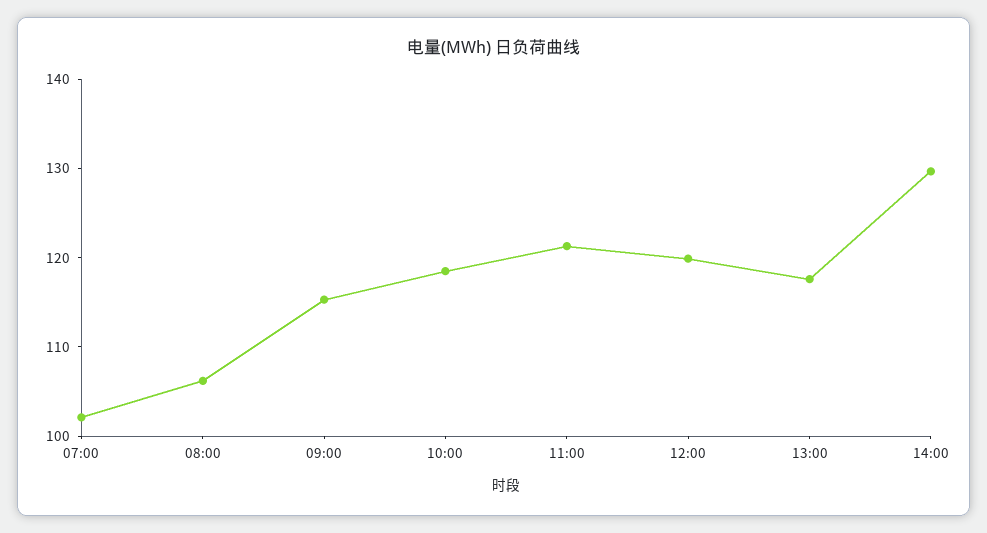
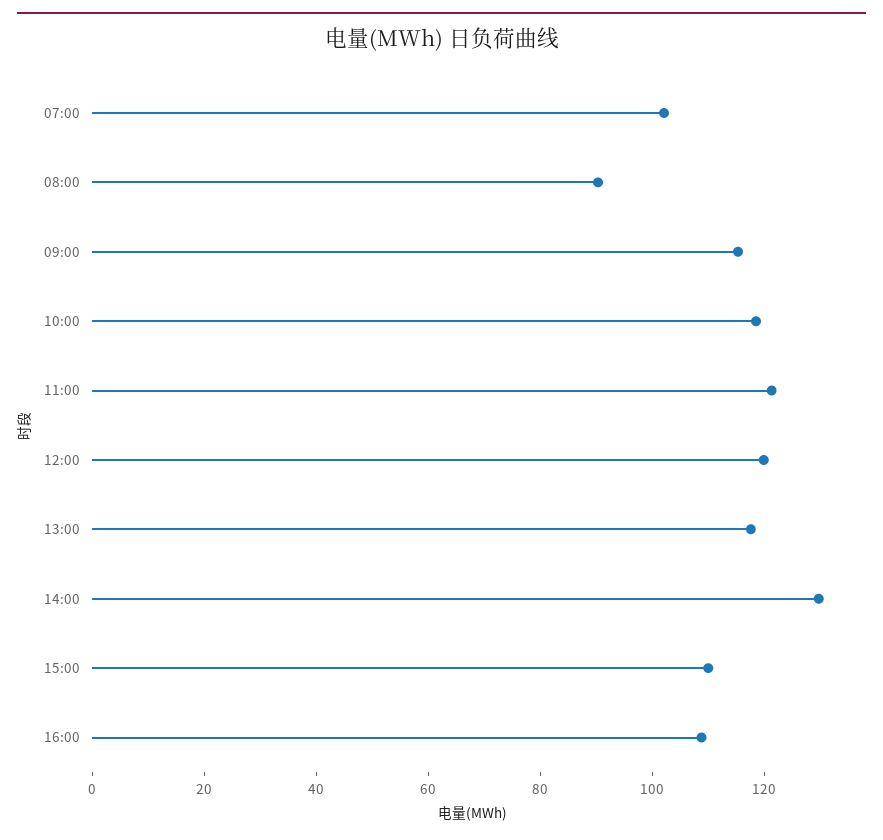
08:00: 106 -> 90
15:00: none -> 110
16:00: none -> 110

